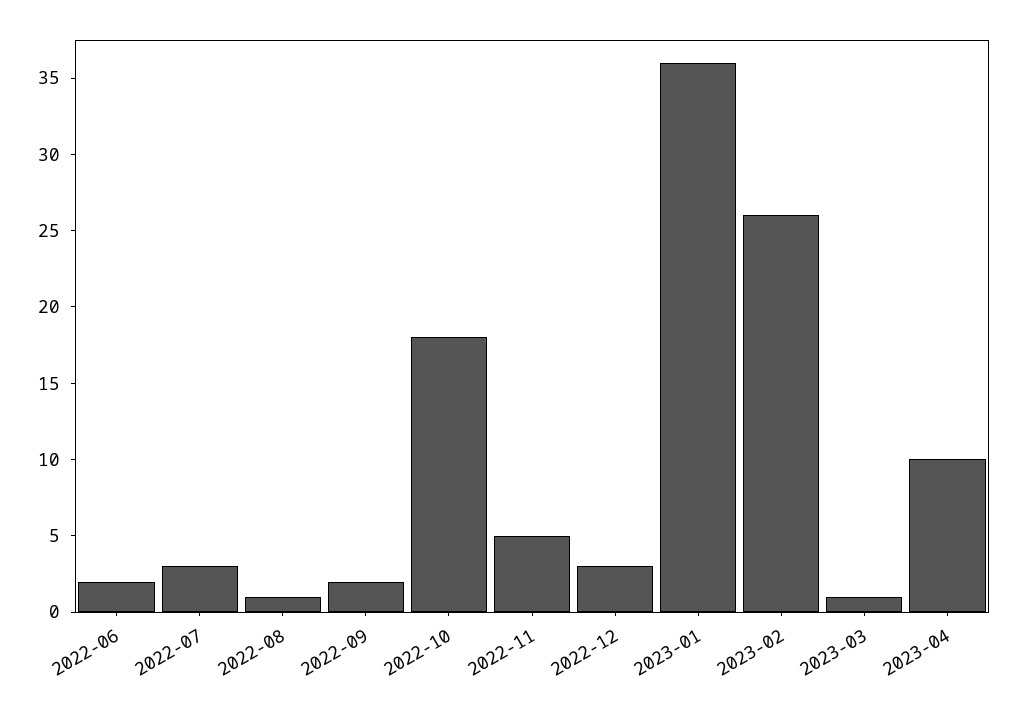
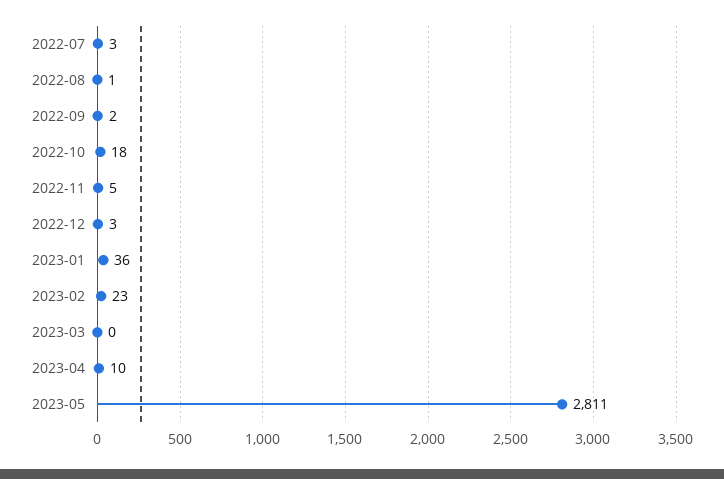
2022-06: 2 -> none
2023-02: 26 -> 23
2023-03: 1 -> 0
2023-05: none -> 2811

